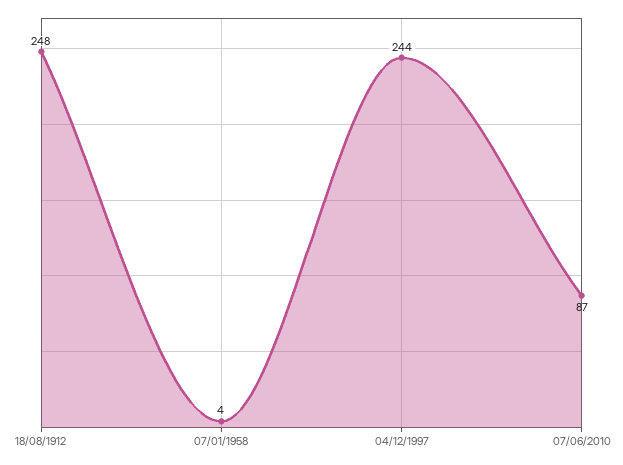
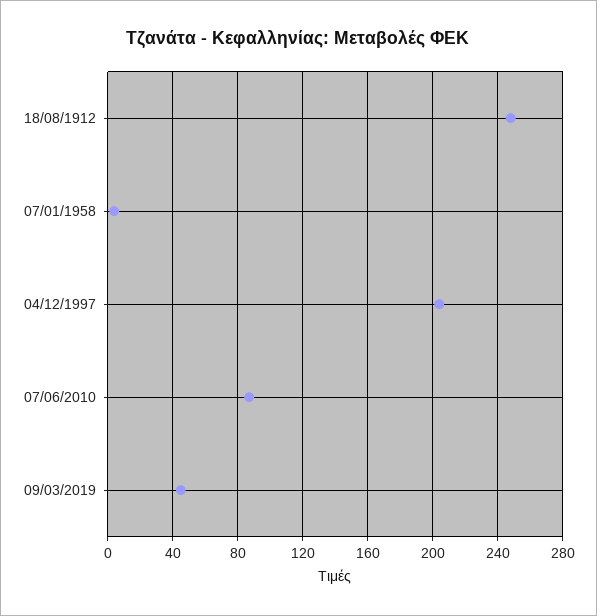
04/12/1997: 244 -> 205
09/03/2019: none -> 45

